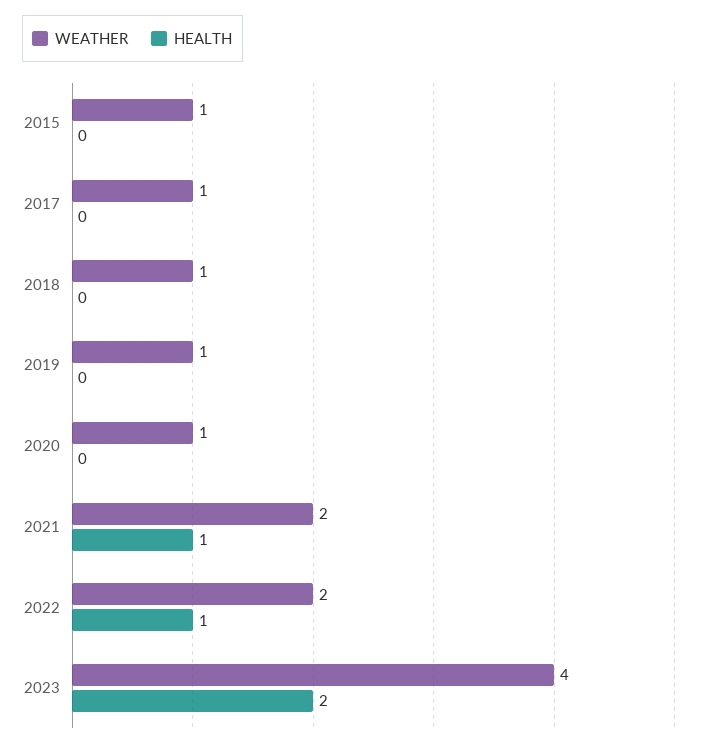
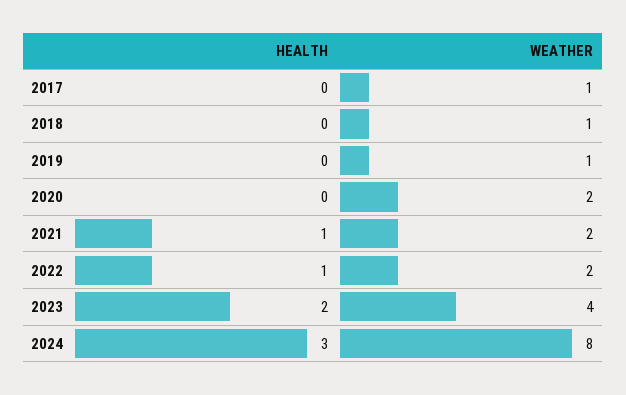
WEATHER, 2015: 1 -> none
HEALTH, 2015: 0 -> none
WEATHER, 2020: 1 -> 2
HEALTH, 2024: none -> 3
WEATHER, 2024: none -> 8

